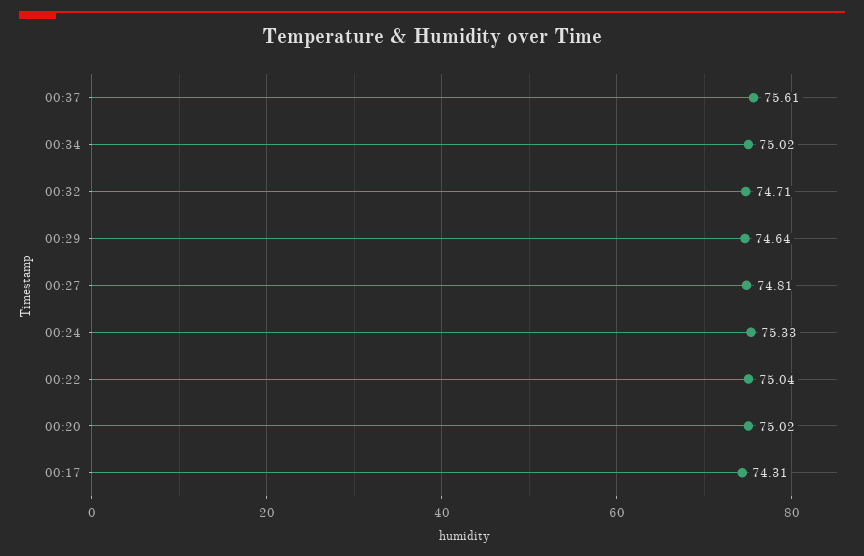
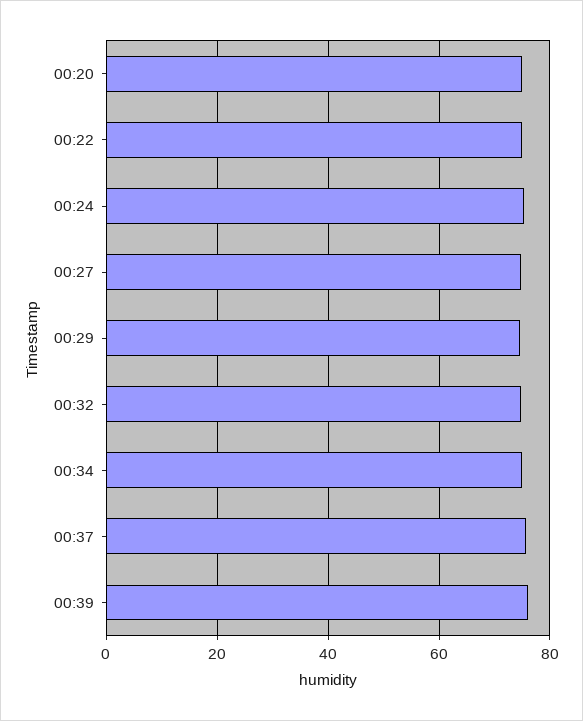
00:17: 74.31 -> none
00:39: none -> 76

